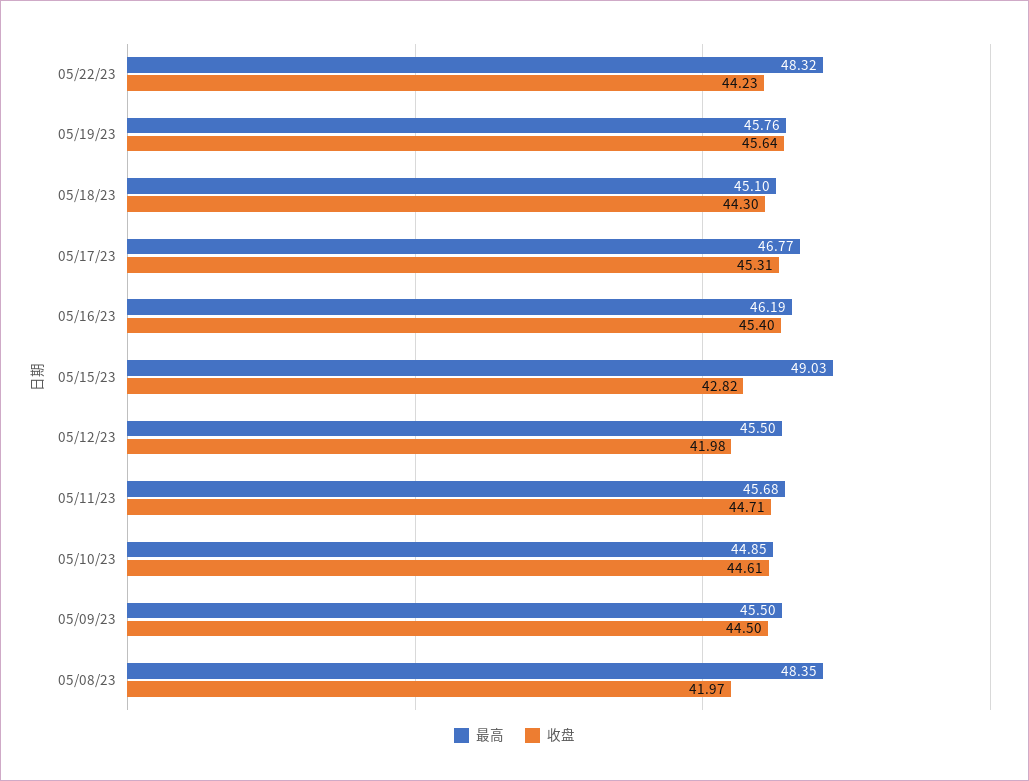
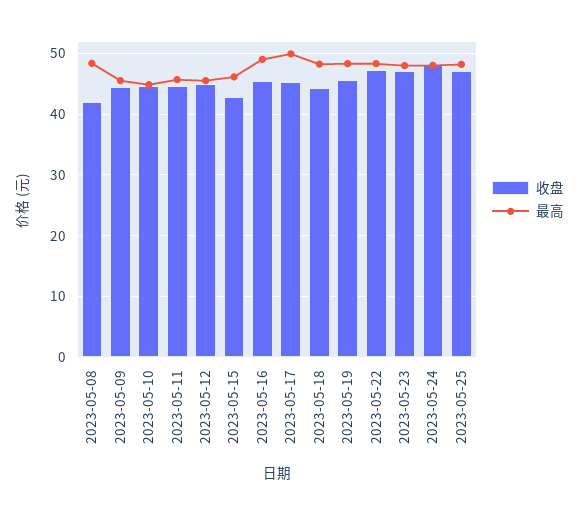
收盘, 05/22/23: 44.23 -> 47
最高, 05/19/23: 45.76 -> 48
最高, 05/18/23: 45.1 -> 48
最高, 05/17/23: 46.77 -> 50
最高, 05/16/23: 46.19 -> 49
最高, 05/15/23: 49.03 -> 46
收盘, 05/12/23: 41.98 -> 45
收盘, 2023-05-23: none -> 47
最高, 2023-05-23: none -> 48
收盘, 2023-05-24: none -> 48
最高, 2023-05-24: none -> 48
收盘, 2023-05-25: none -> 47
最高, 2023-05-25: none -> 48

